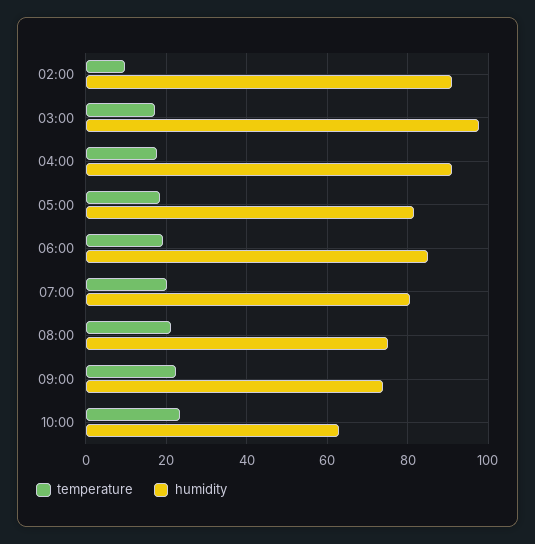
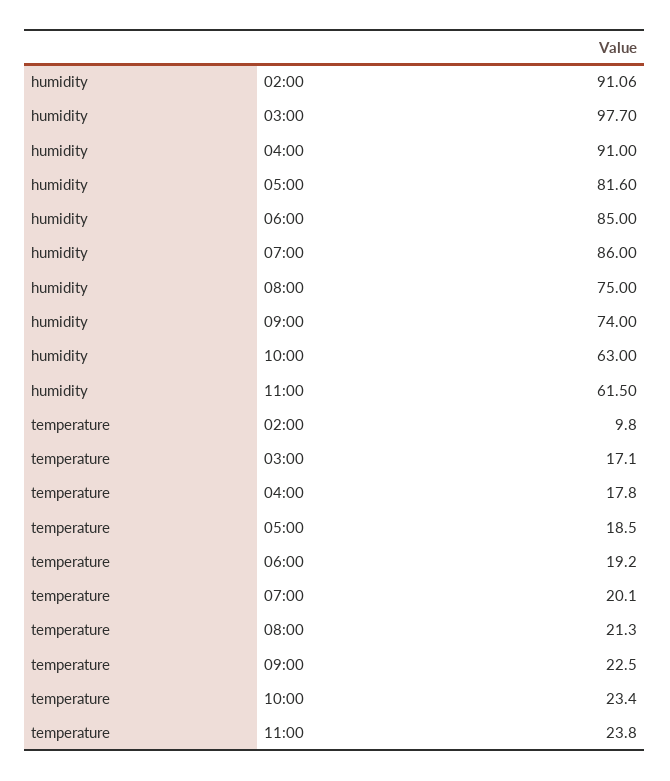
humidity, 07:00: 80 -> 86
humidity, 11:00: none -> 61.5
temperature, 11:00: none -> 23.8

